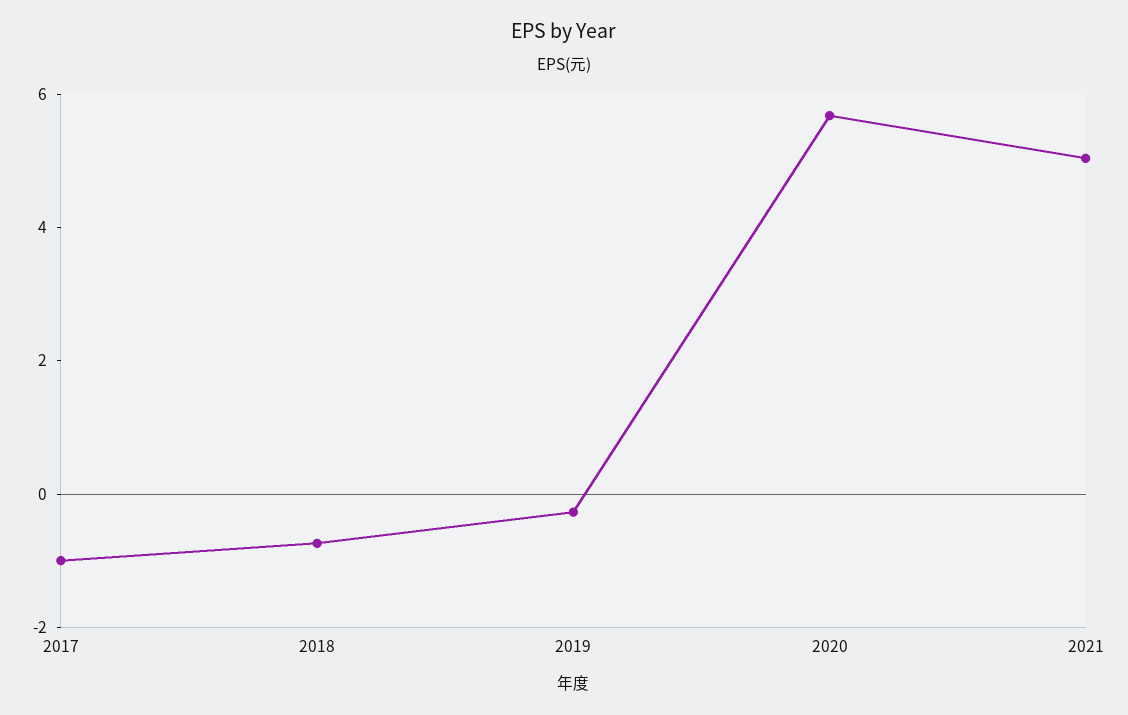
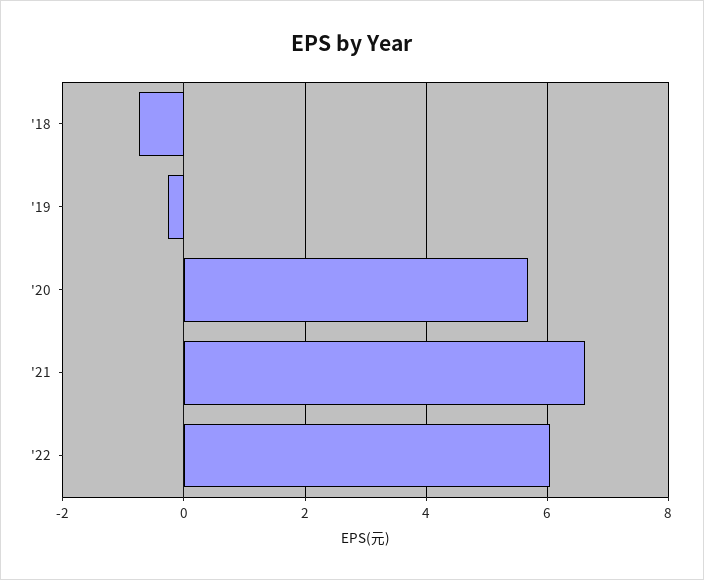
2017: -1 -> none
2021: 5 -> 6.6
'22: none -> 6

